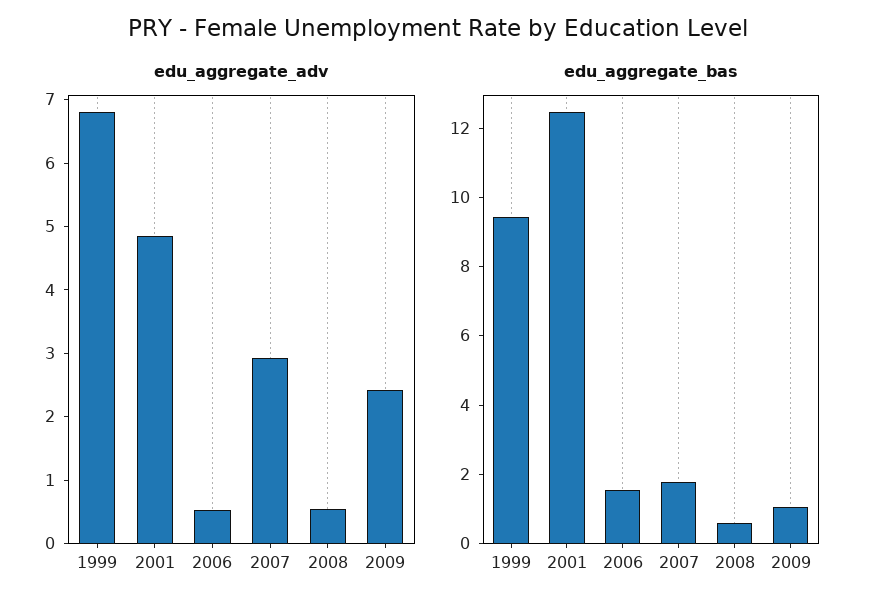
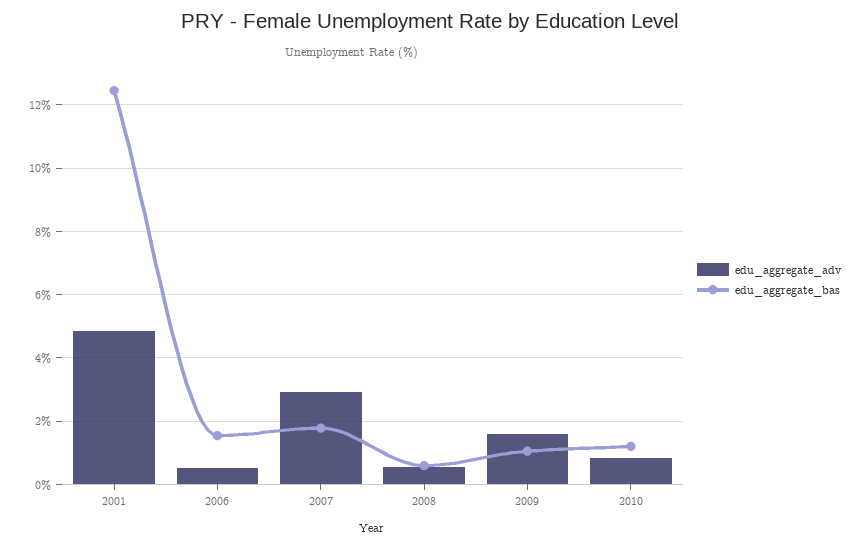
edu_aggregate_adv, 1999: 6.8 -> none
edu_aggregate_adv, 2009: 2.4 -> 1.6
edu_aggregate_bas, 1999: 9.5 -> none
edu_aggregate_adv, 2010: none -> 0.8
edu_aggregate_bas, 2010: none -> 1.2

